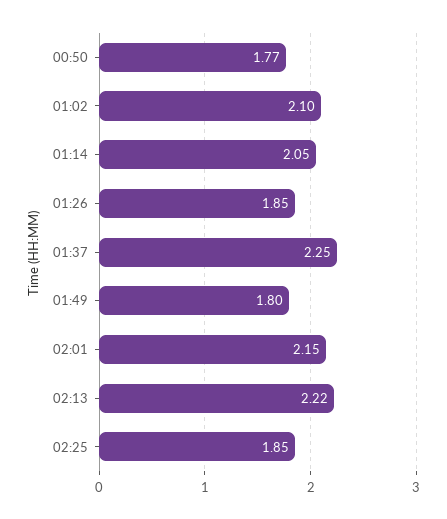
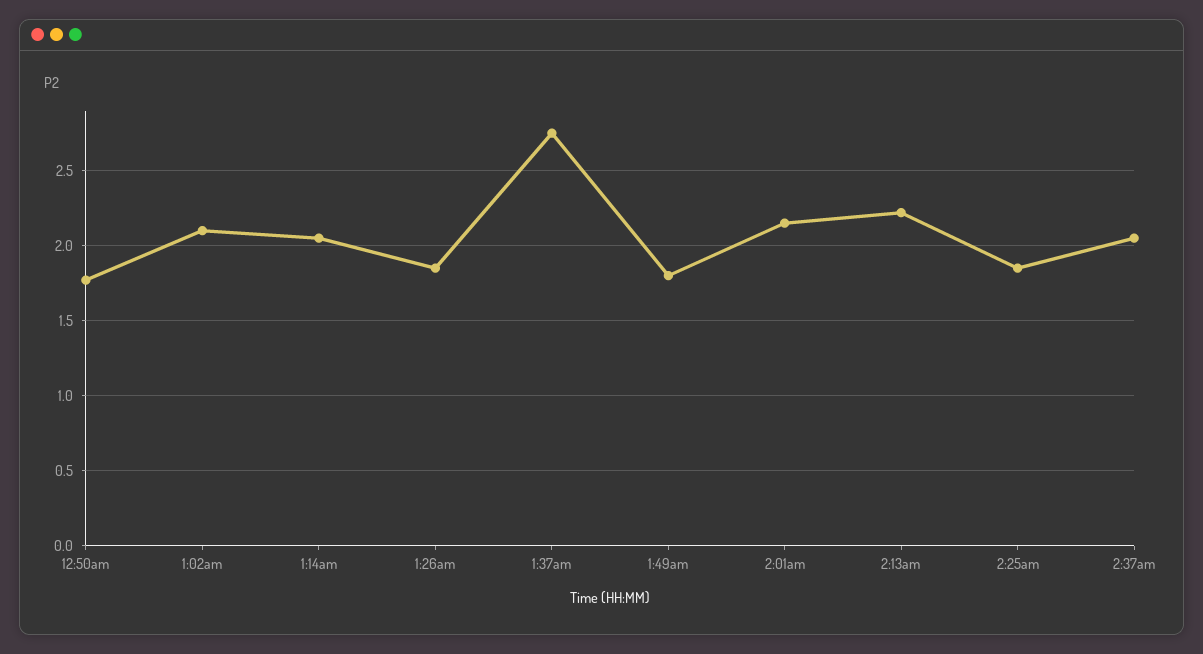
01:37: 2.25 -> 2.75
2:37am: none -> 2.05

